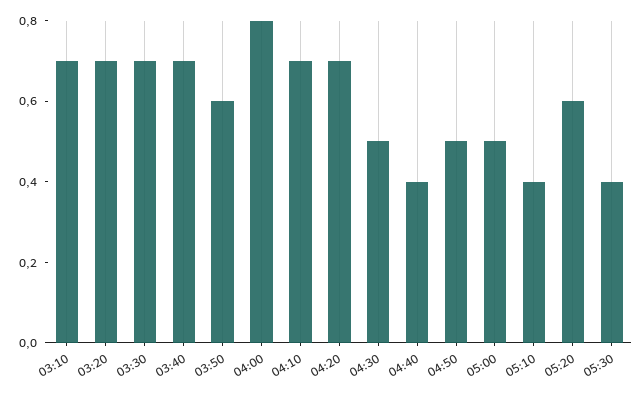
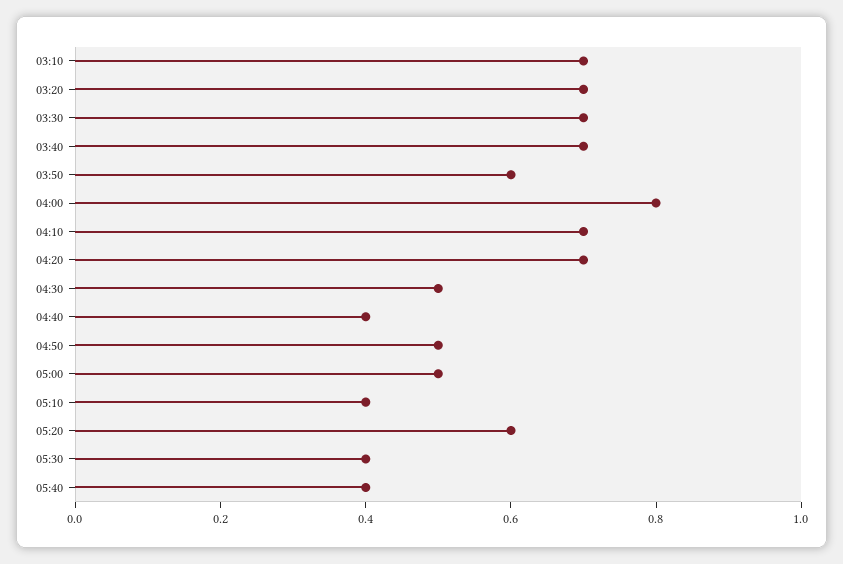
05:40: none -> 0.4

